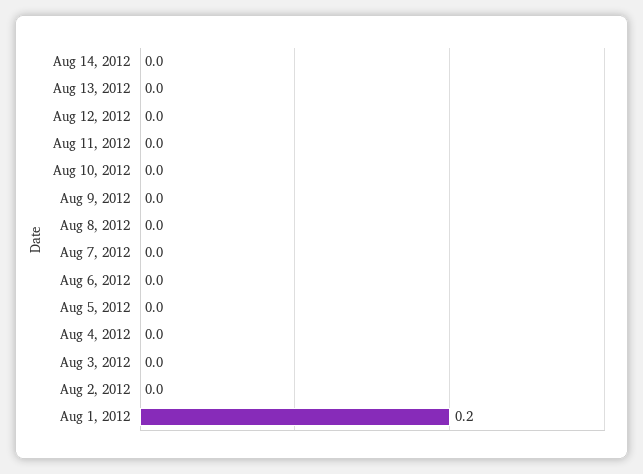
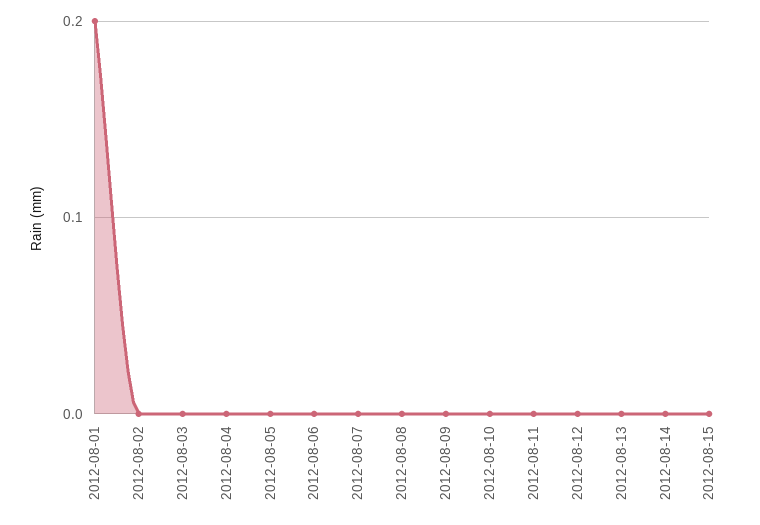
2012-08-15: none -> 0

